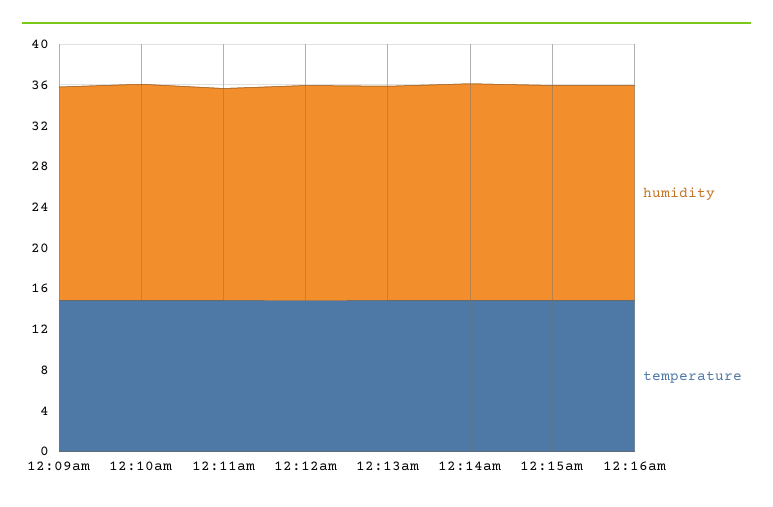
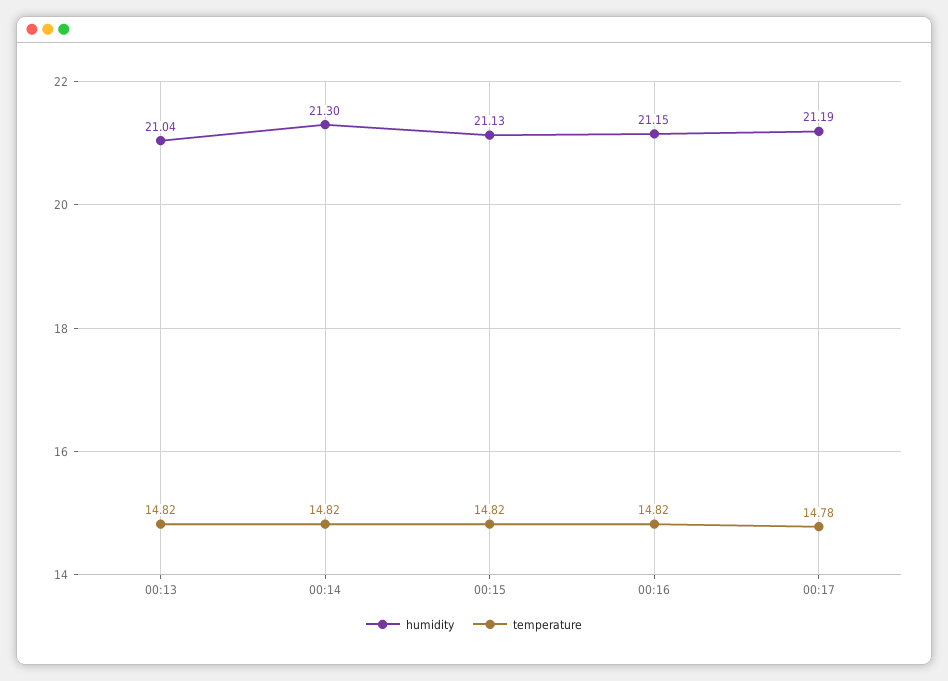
humidity, 12:09am: 21 -> none
temperature, 12:09am: 15 -> none
humidity, 12:10am: 21 -> none
temperature, 12:10am: 15 -> none
humidity, 12:11am: 21 -> none
temperature, 12:11am: 15 -> none
humidity, 12:12am: 21 -> none
temperature, 12:12am: 15 -> none
humidity, 00:17: none -> 21.19
temperature, 00:17: none -> 14.78

